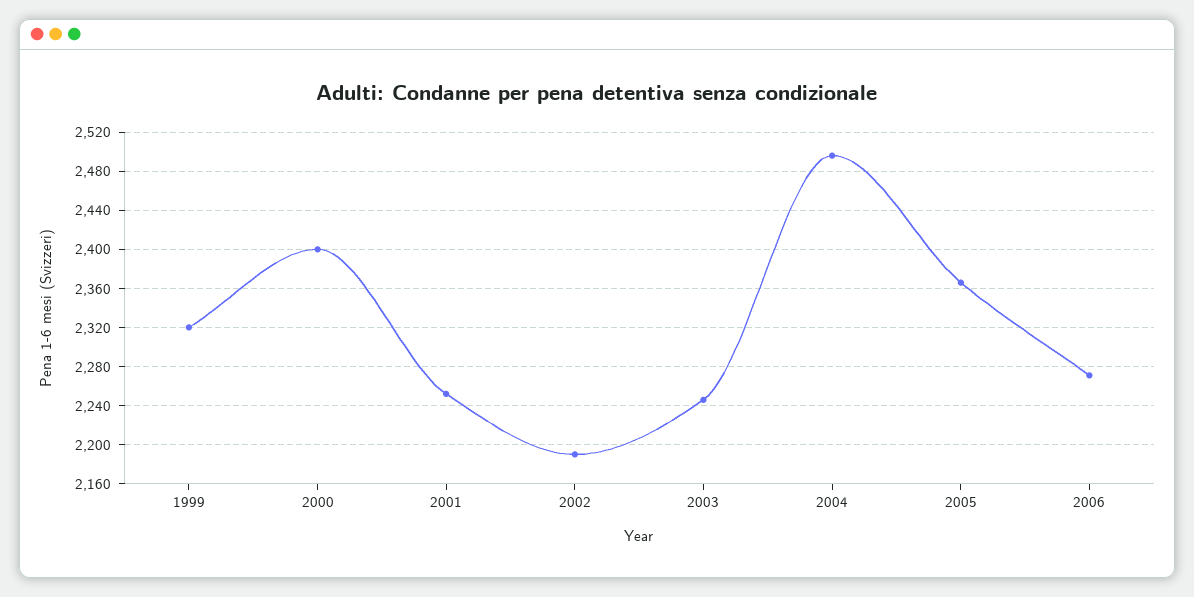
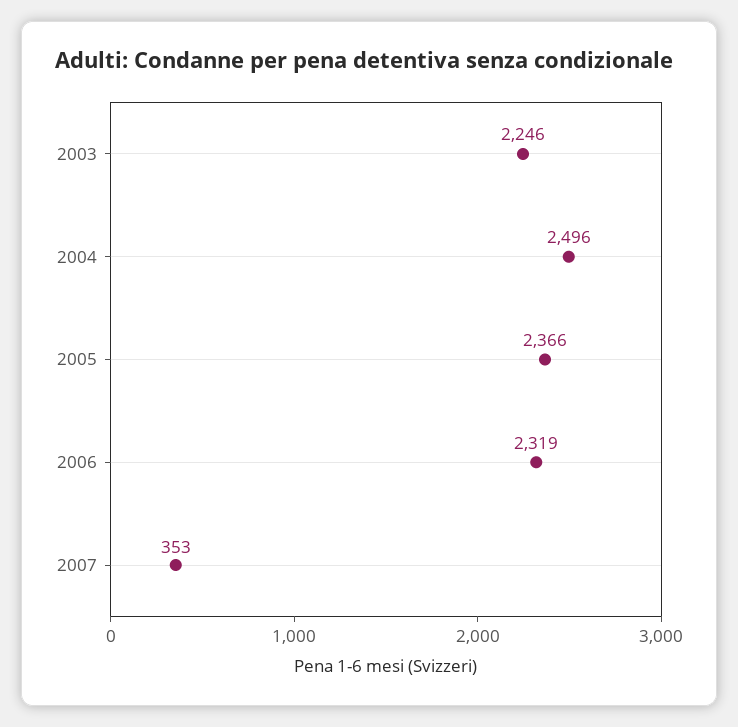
1999: 2320 -> none
2000: 2400 -> none
2001: 2250 -> none
2002: 2190 -> none
2006: 2270 -> 2319
2007: none -> 353

